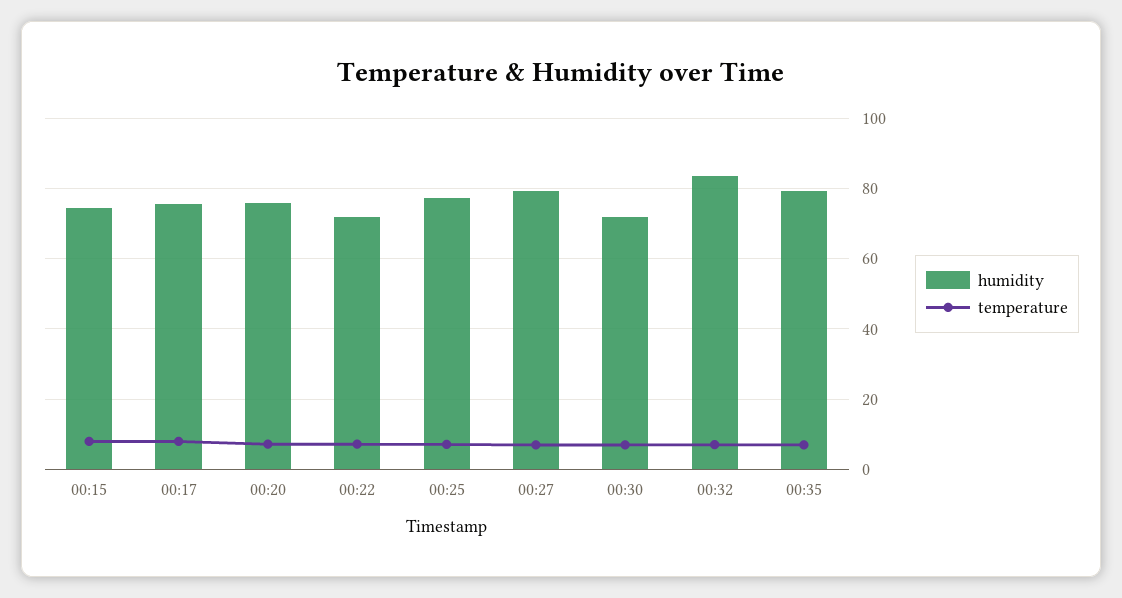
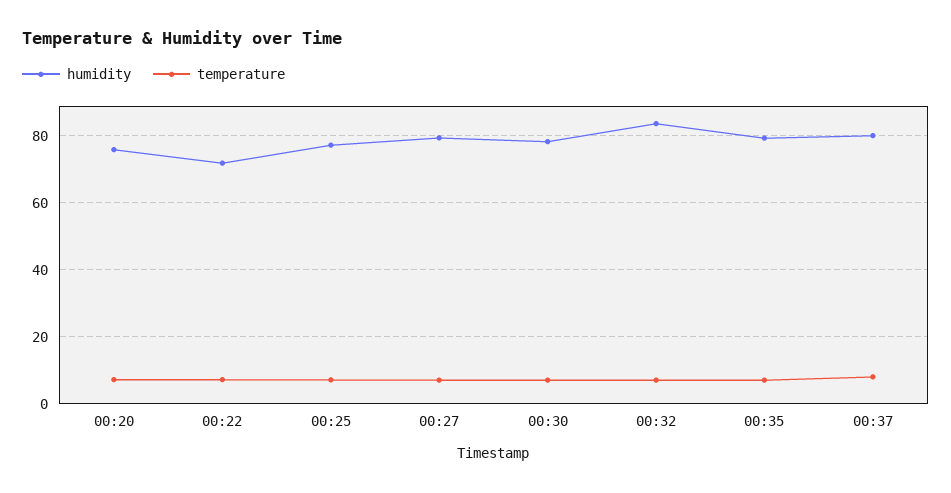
humidity, 00:15: 74 -> none
temperature, 00:15: 8 -> none
humidity, 00:17: 76 -> none
temperature, 00:17: 8 -> none
humidity, 00:30: 72 -> 78
humidity, 00:37: none -> 80
temperature, 00:37: none -> 8

